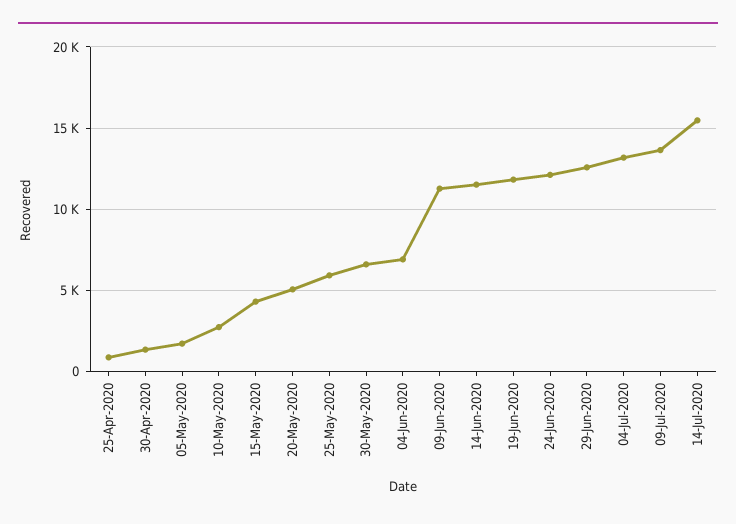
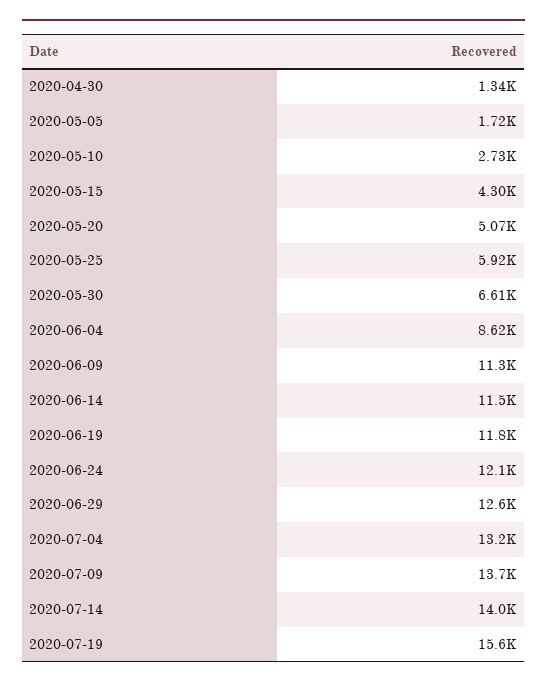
25-Apr-2020: 1000 -> none
04-Jun-2020: 7000 -> 8620
14-Jul-2020: 15500 -> 14000
2020-07-19: none -> 15600

